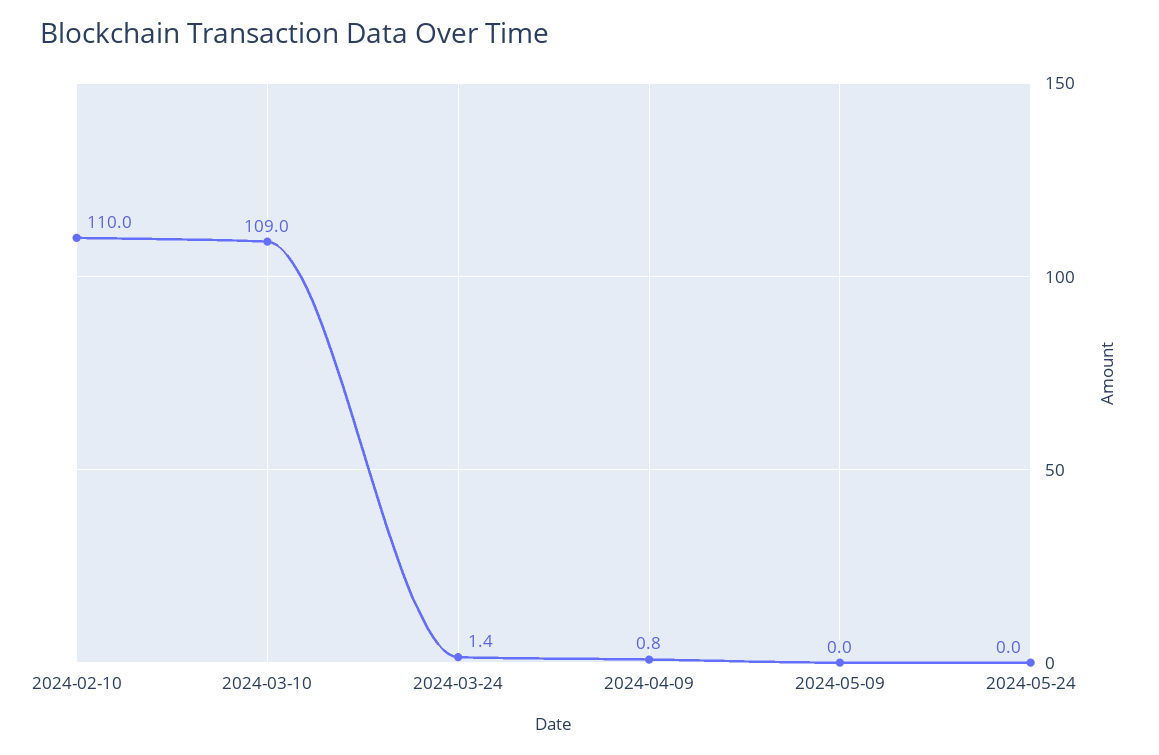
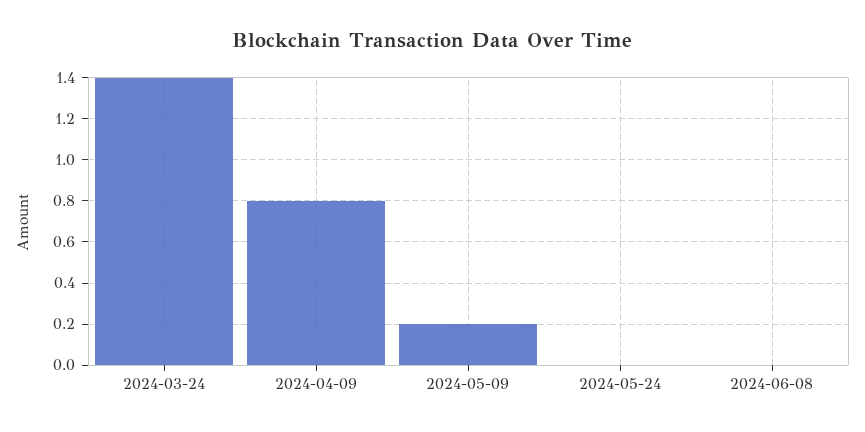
2024-02-10: 110 -> none
2024-03-10: 109 -> none
2024-05-09: 0 -> 0.2
2024-06-08: none -> 0

